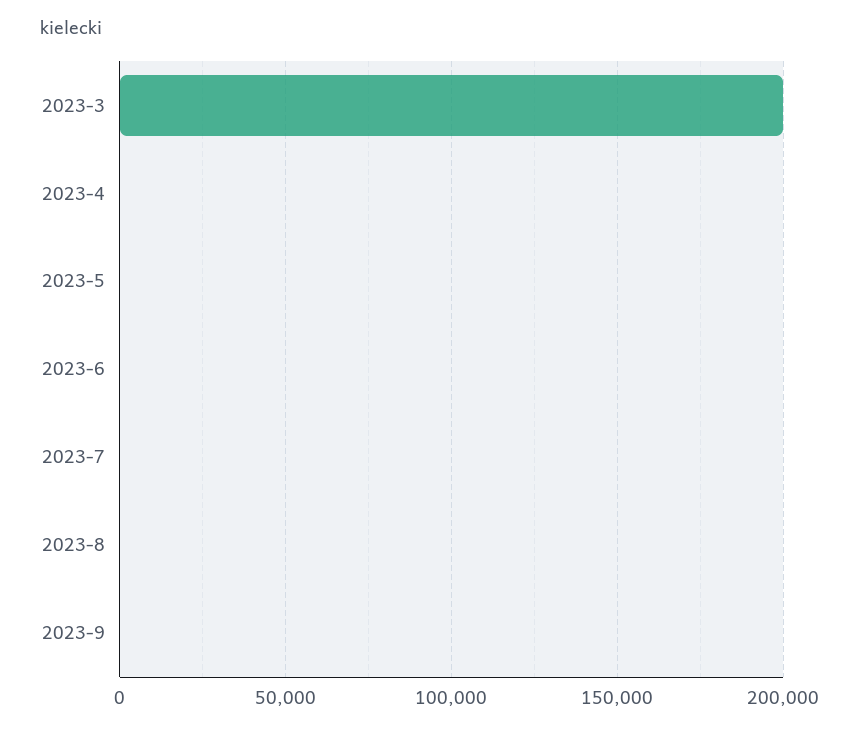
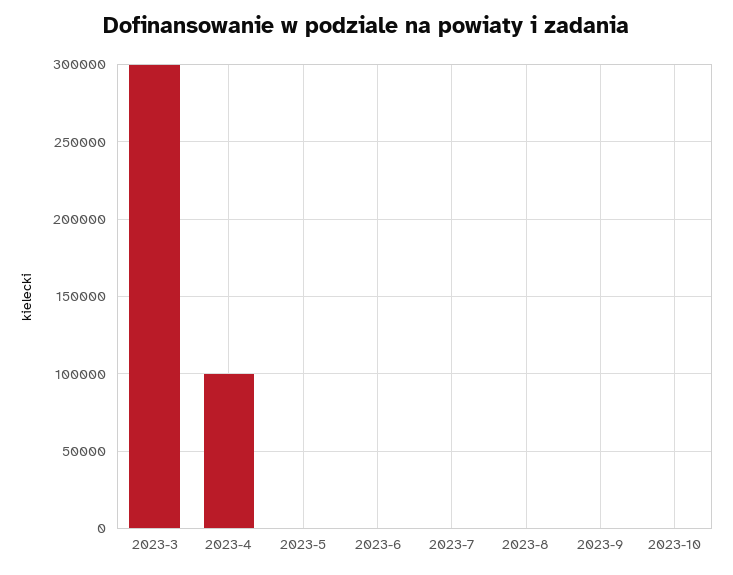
2023-3: 200000 -> 300000
2023-4: 0 -> 100000
2023-10: none -> 0

